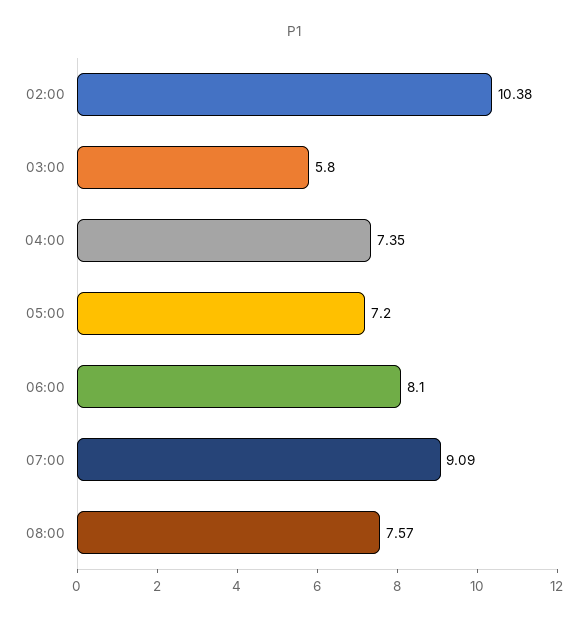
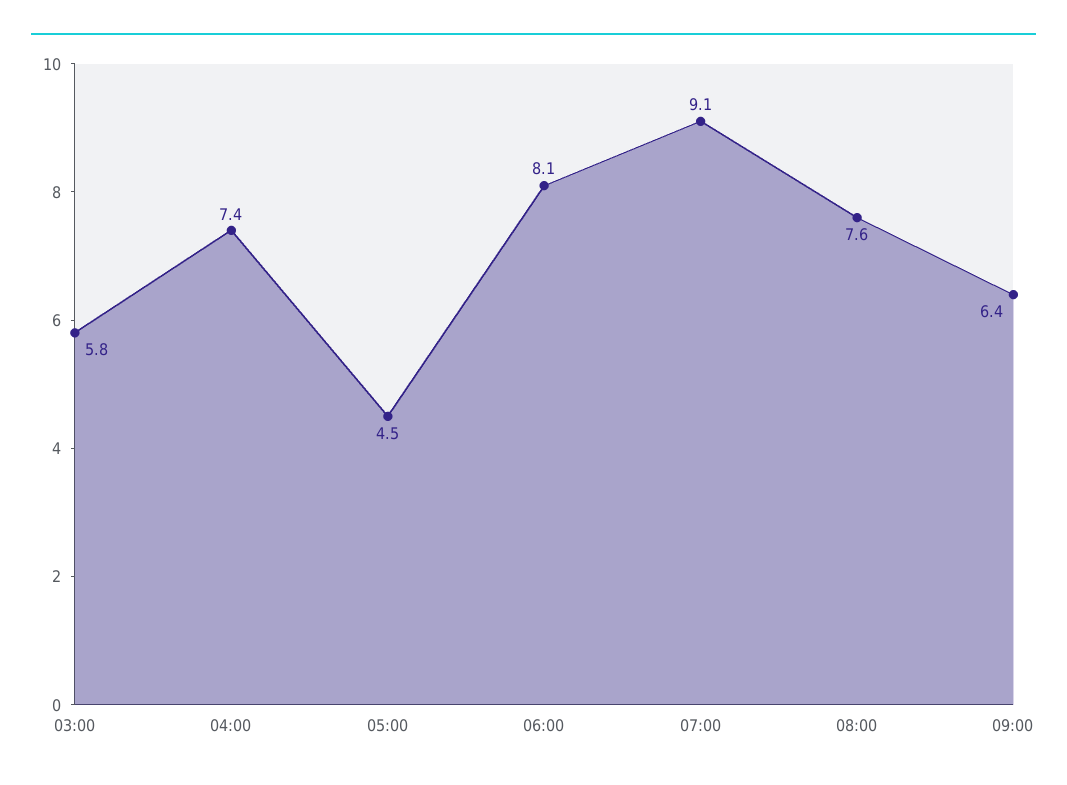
02:00: 10.38 -> none
05:00: 7.2 -> 4.5
09:00: none -> 6.4

